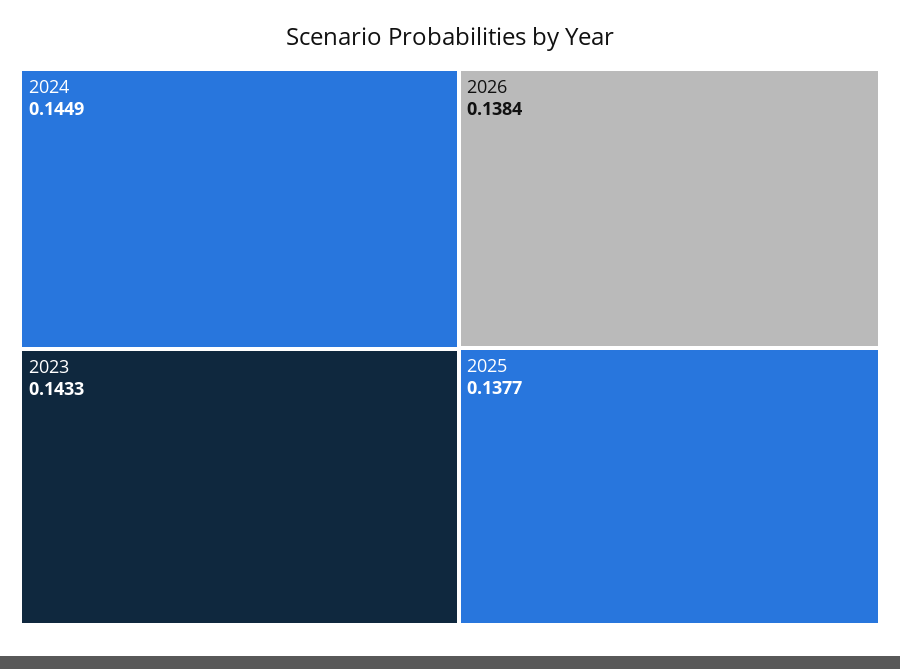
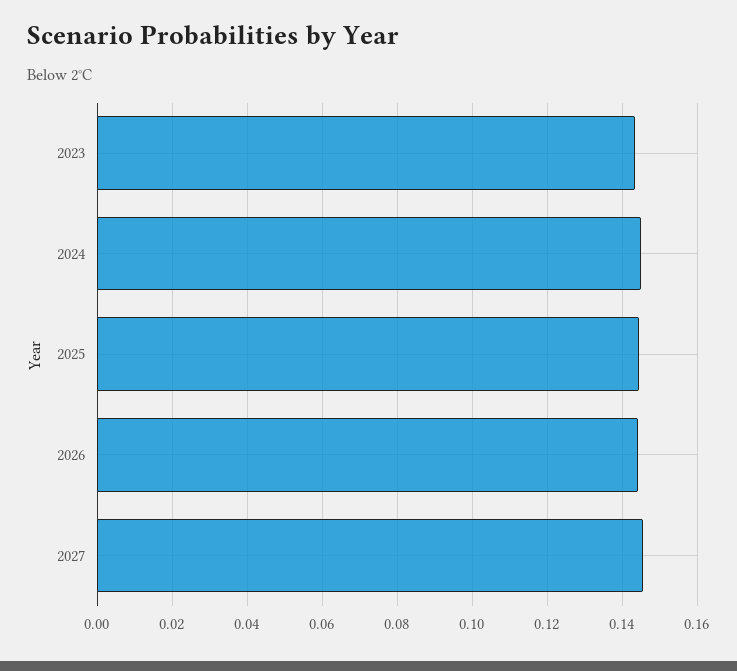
2026: 0.1384 -> 0.144
2025: 0.1377 -> 0.144
2027: none -> 0.146

